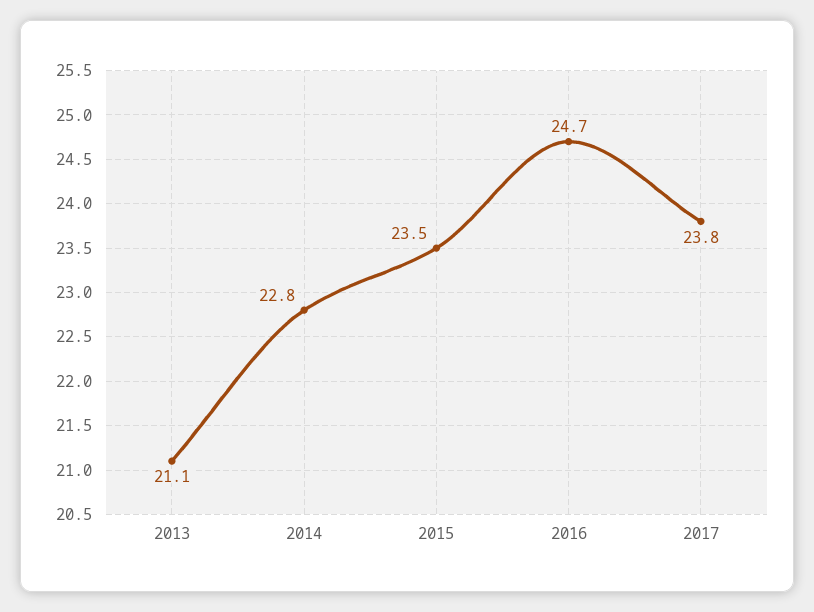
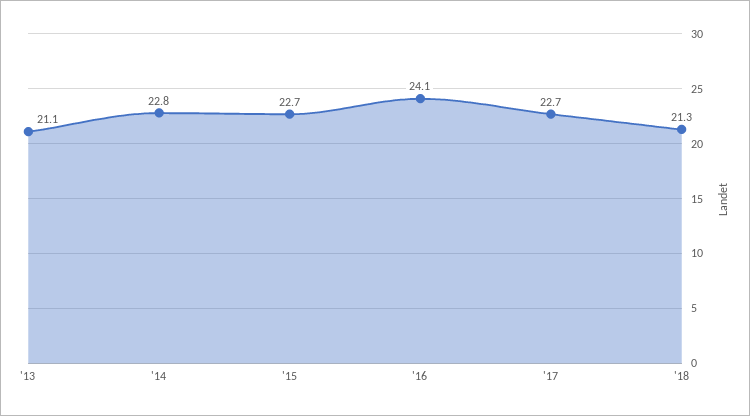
2015: 23.5 -> 22.7
2016: 24.7 -> 24.1
2017: 23.8 -> 22.7
'18: none -> 21.3

